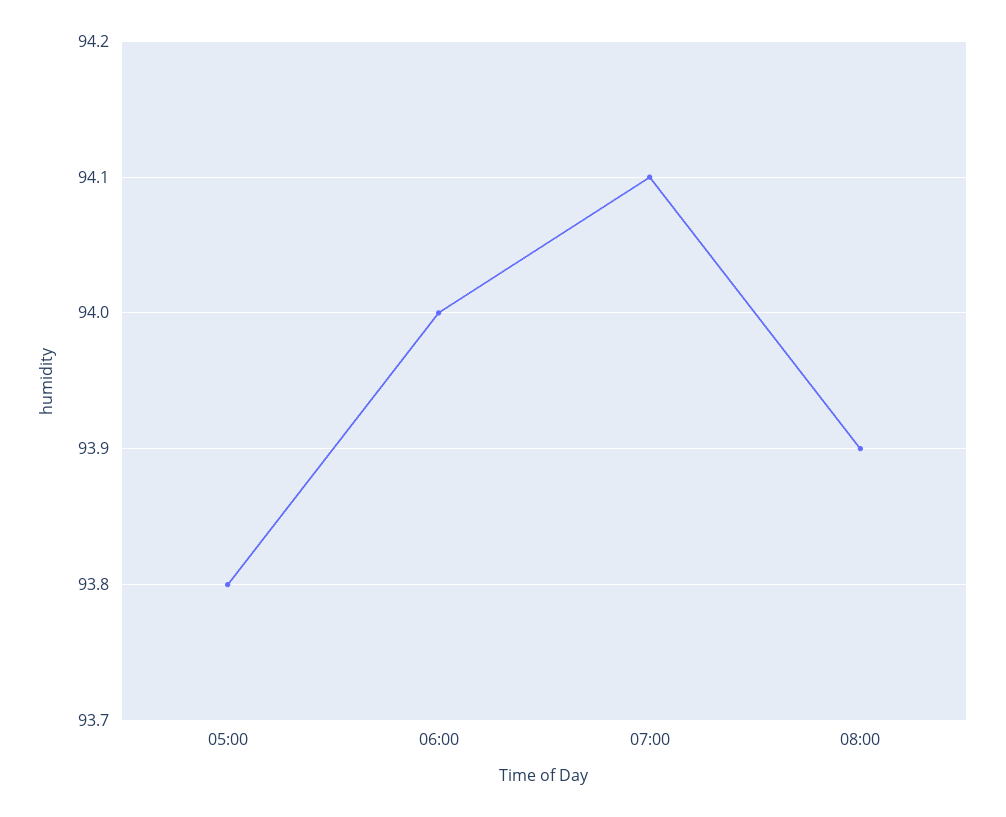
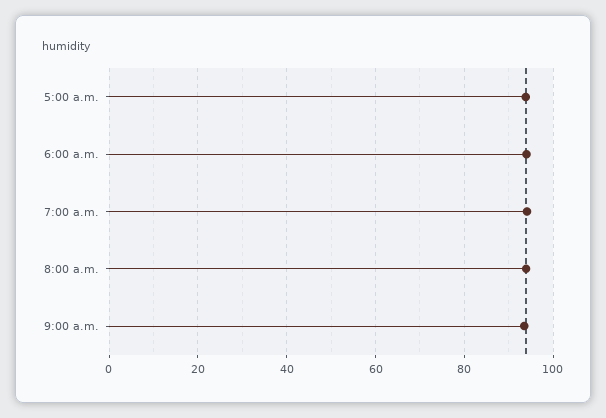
9:00 a.m.: none -> 94

